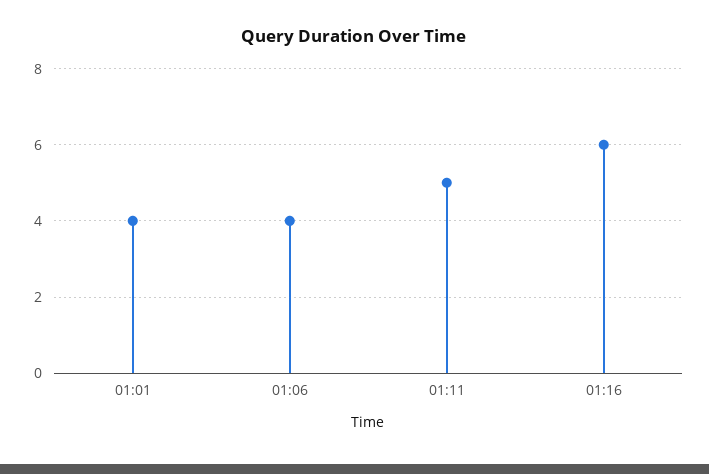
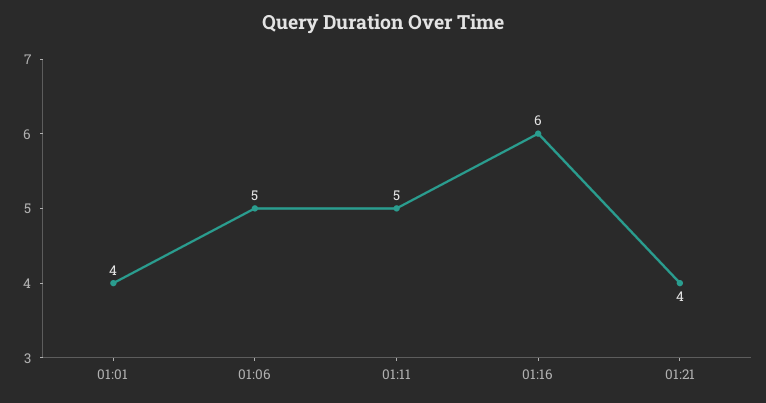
01:06: 4 -> 5
01:21: none -> 4

